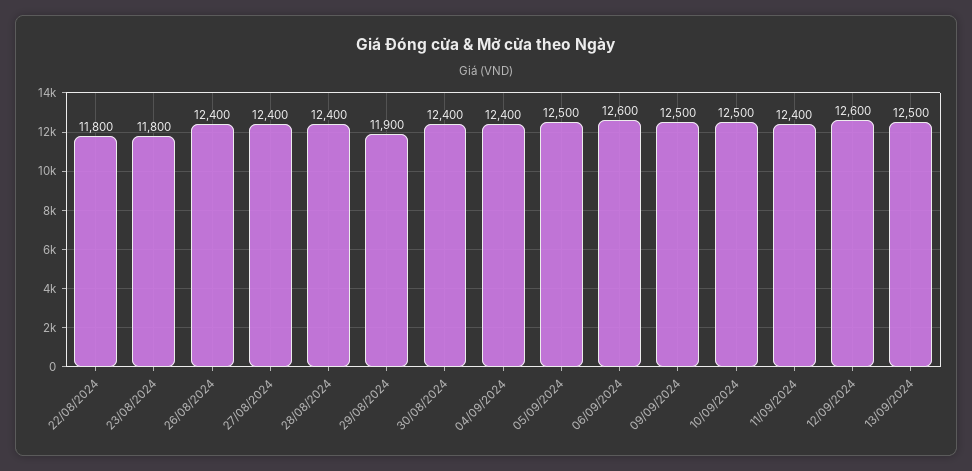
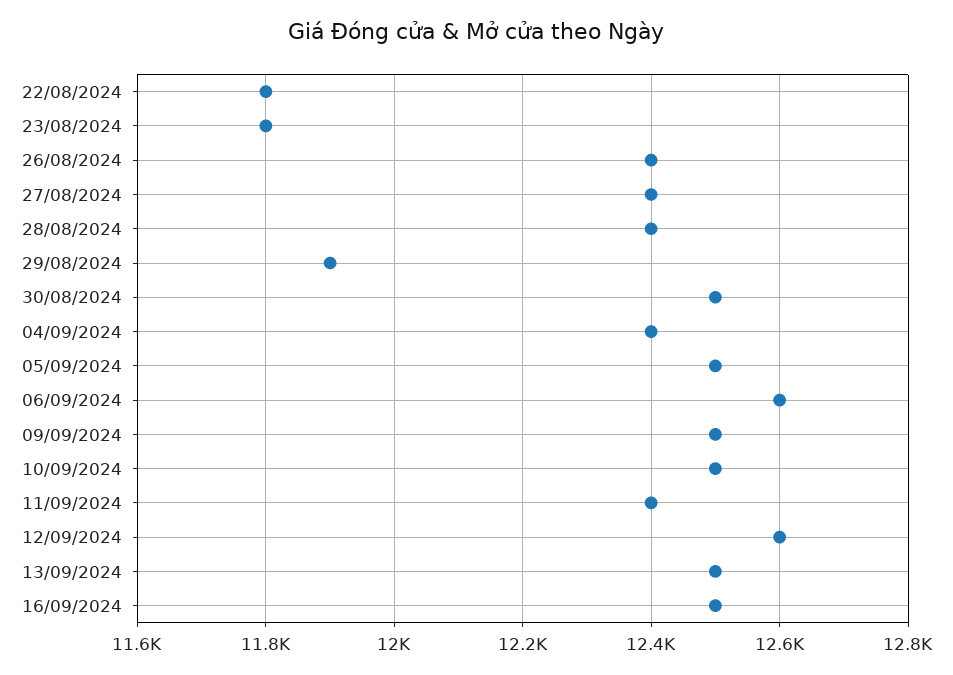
30/08/2024: 12400 -> 12500
16/09/2024: none -> 12500

